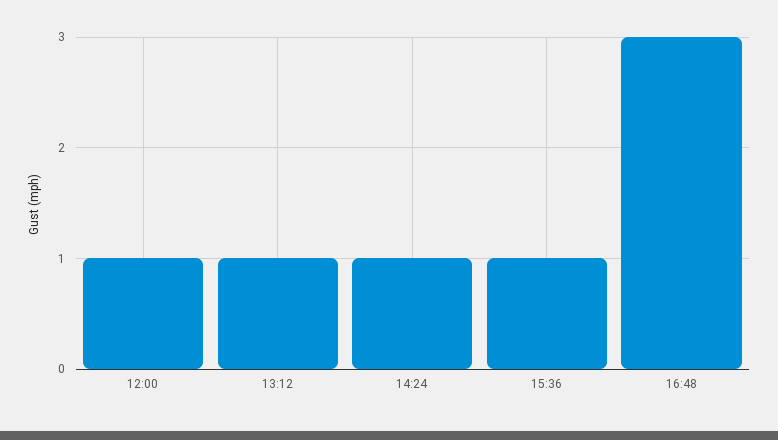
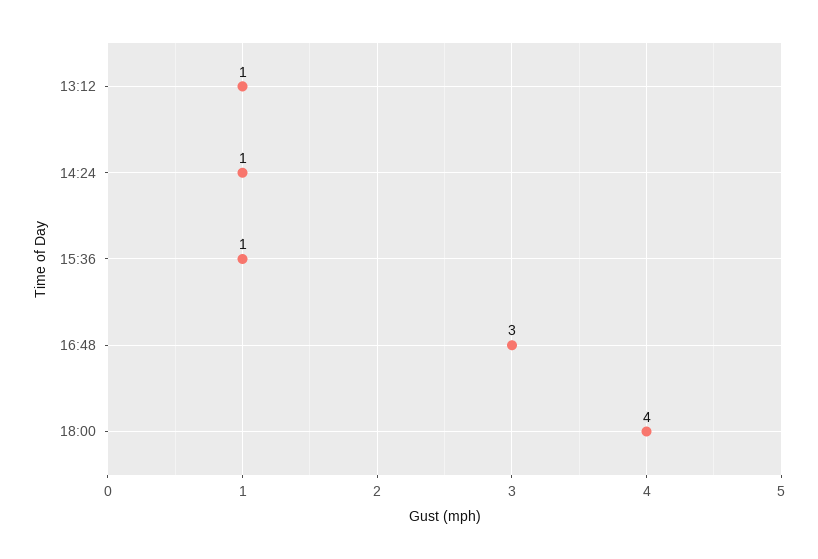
12:00: 1 -> none
18:00: none -> 4

